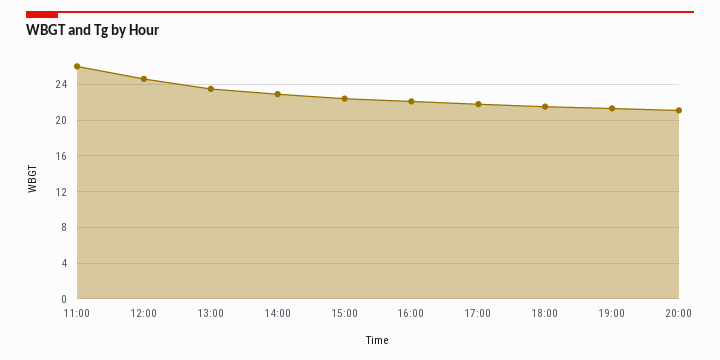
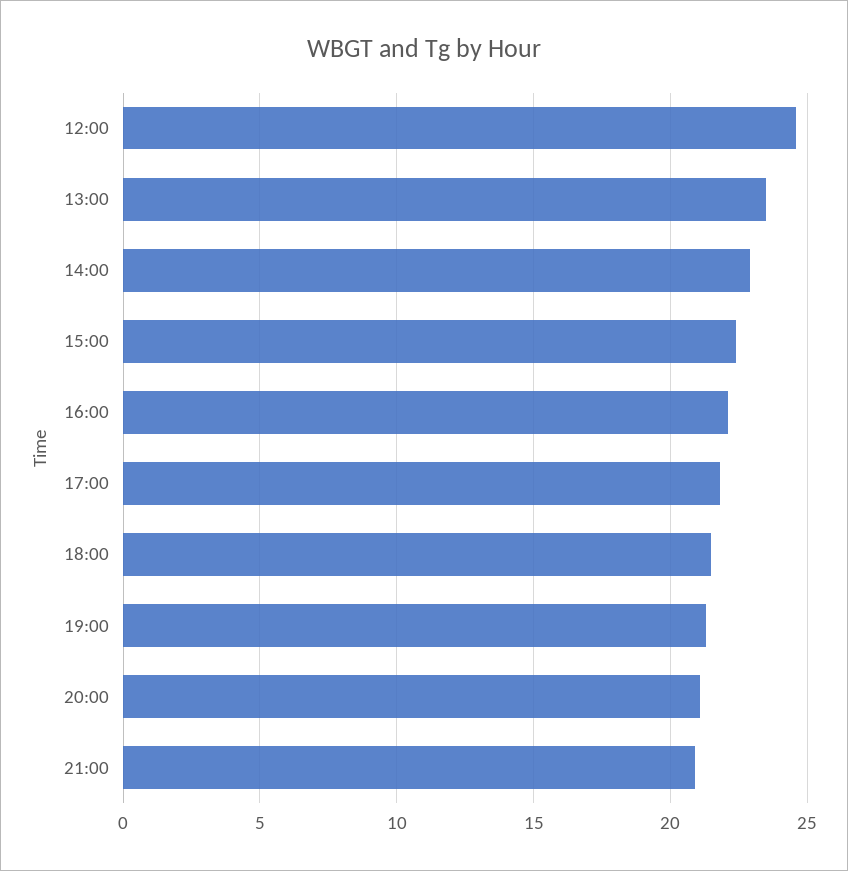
11:00: 26 -> none
21:00: none -> 21

